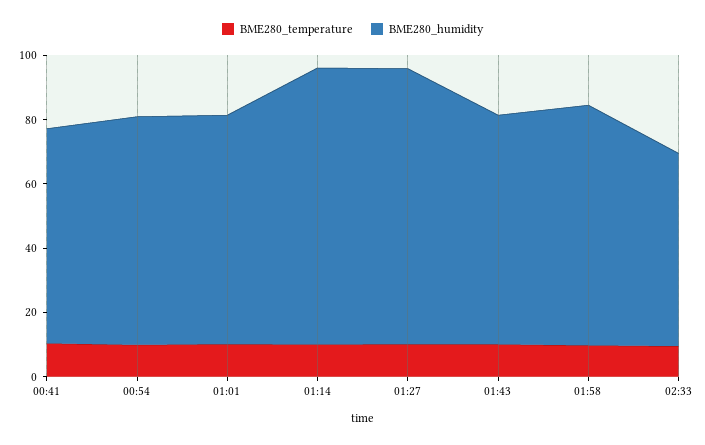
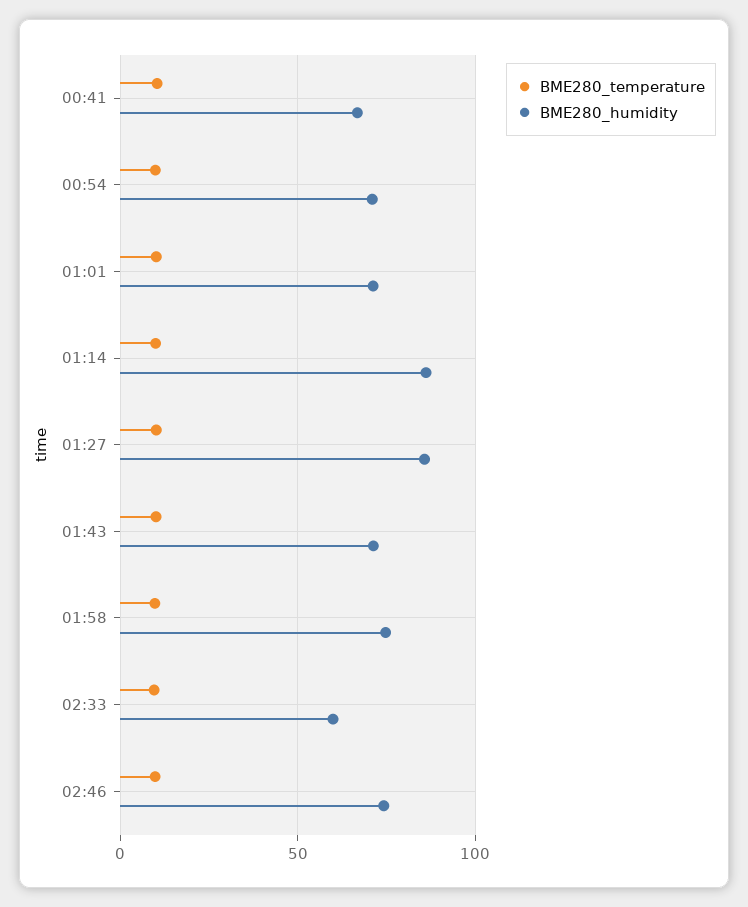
BME280_temperature, 02:46: none -> 10
BME280_humidity, 02:46: none -> 75

